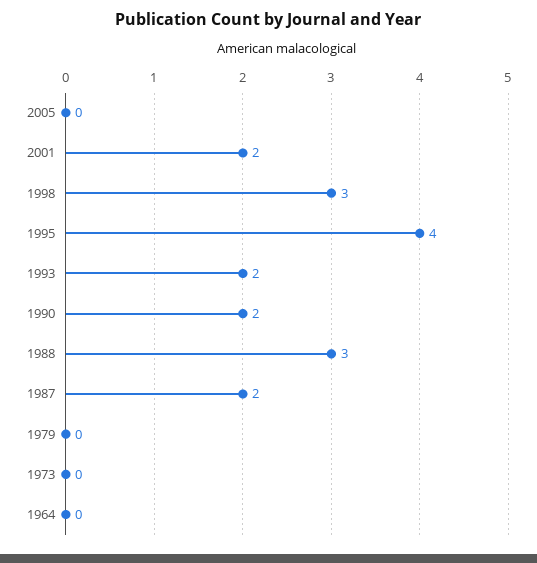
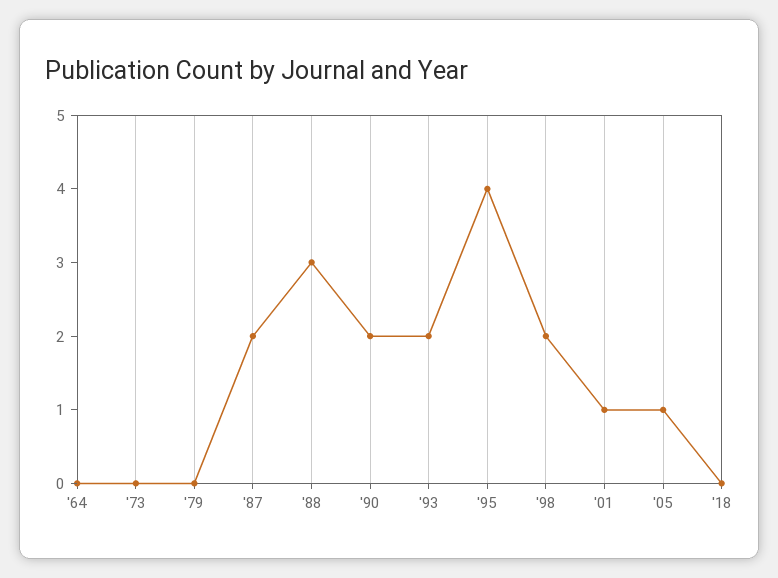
2005: 0 -> 1
2001: 2 -> 1
1998: 3 -> 2
'18: none -> 0

